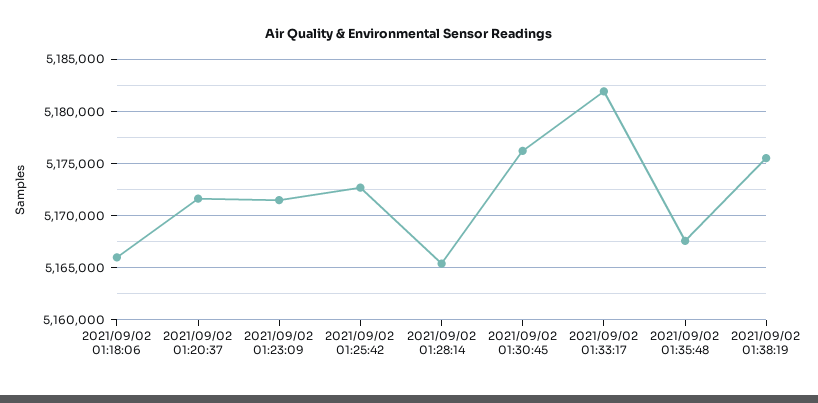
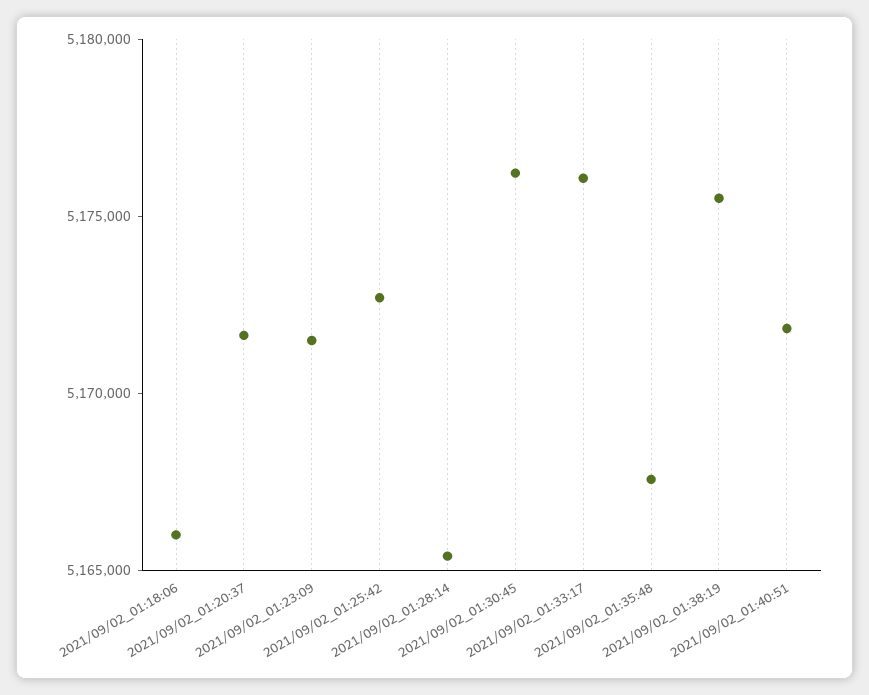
2021/09/02 01:33:17: 5182000 -> 5176000
2021/09/02_01:40:51: none -> 5172000

